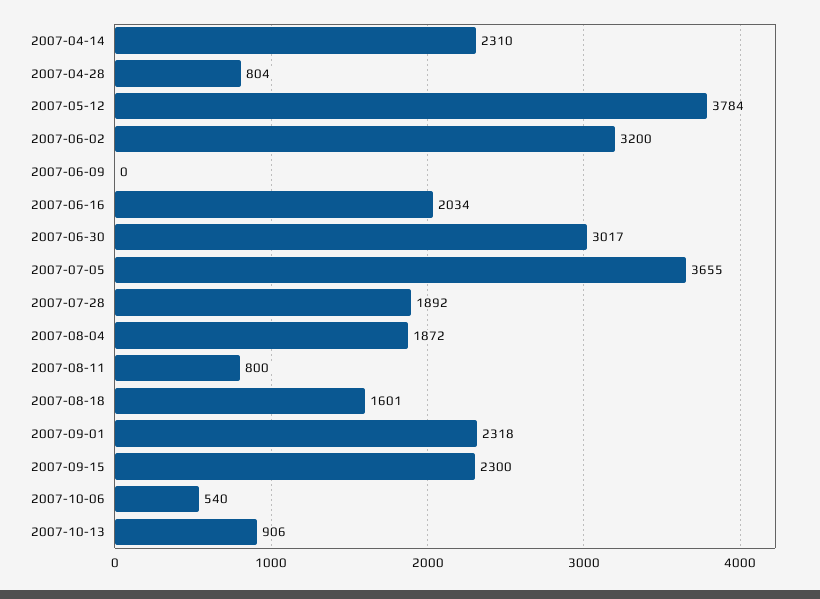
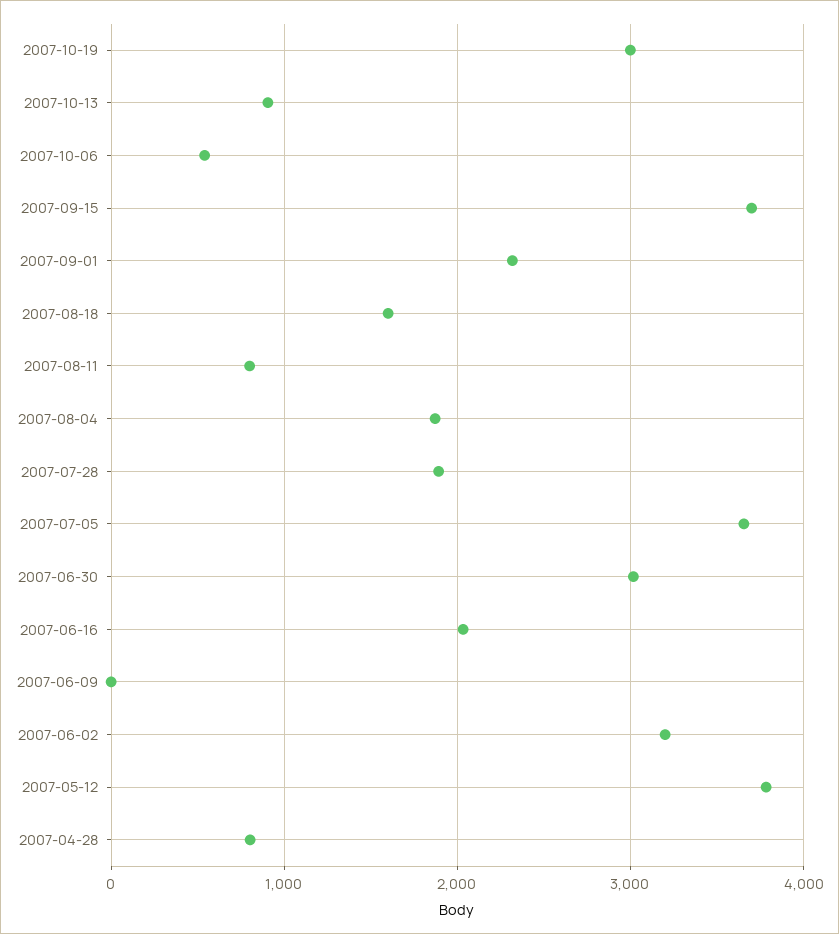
2007-04-14: 2310 -> none
2007-09-15: 2300 -> 3700
2007-10-19: none -> 3000

